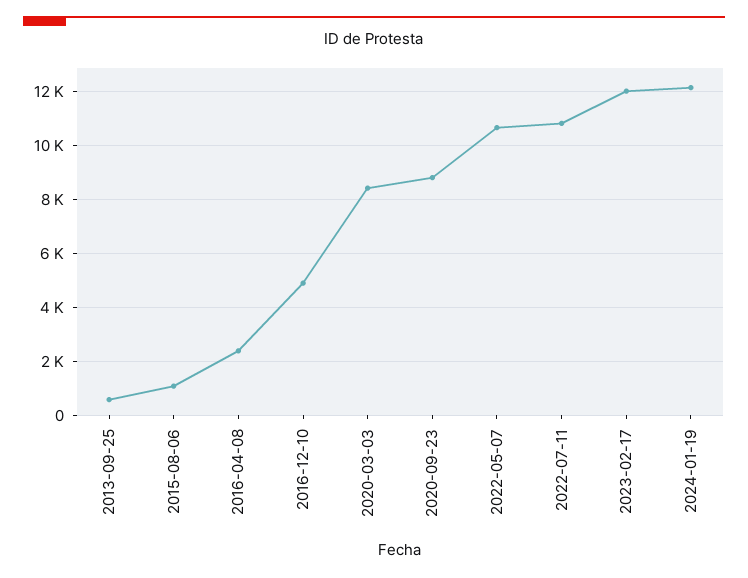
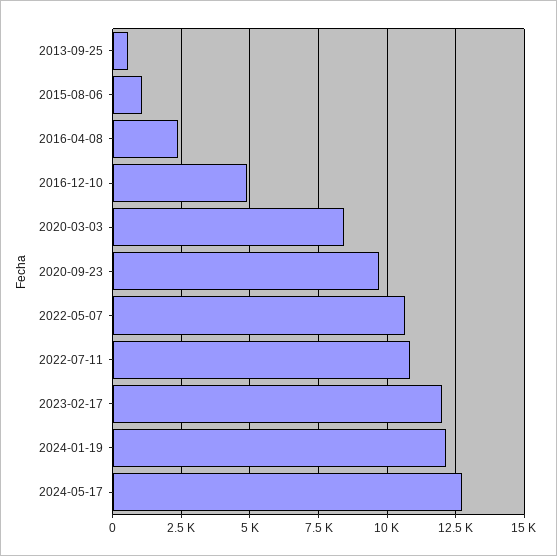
2020-09-23: 8750 -> 9750
2024-05-17: none -> 12750

